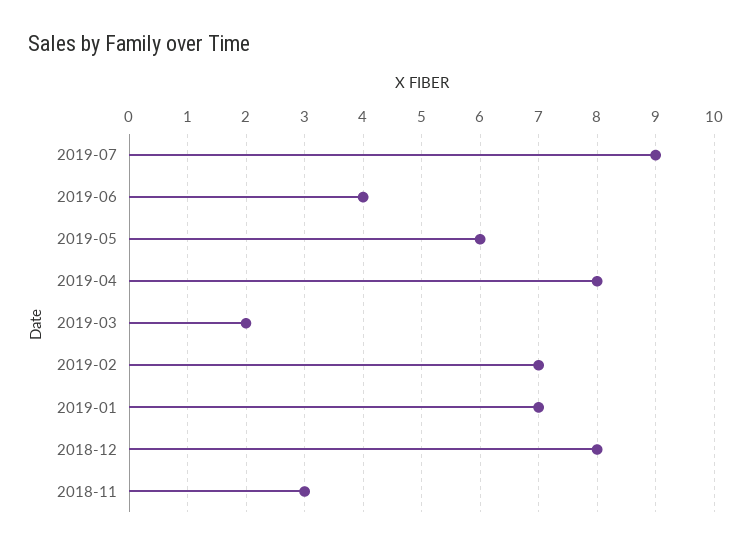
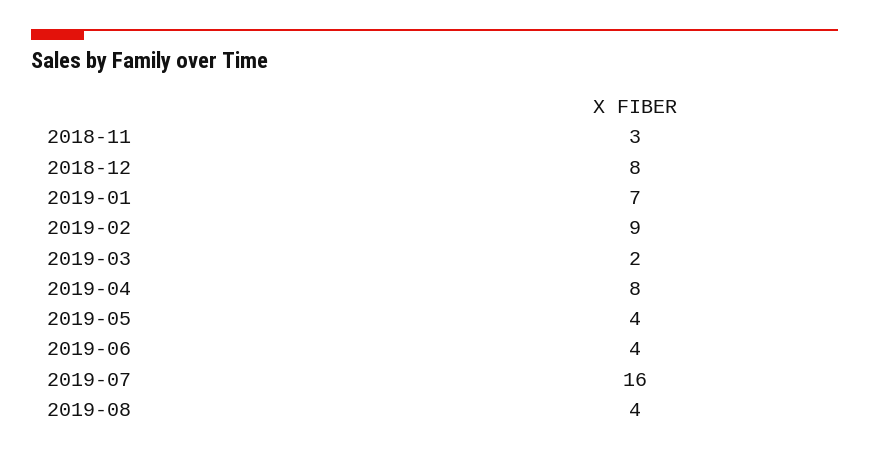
2019-07: 9 -> 16
2019-05: 6 -> 4
2019-02: 7 -> 9
2019-08: none -> 4

